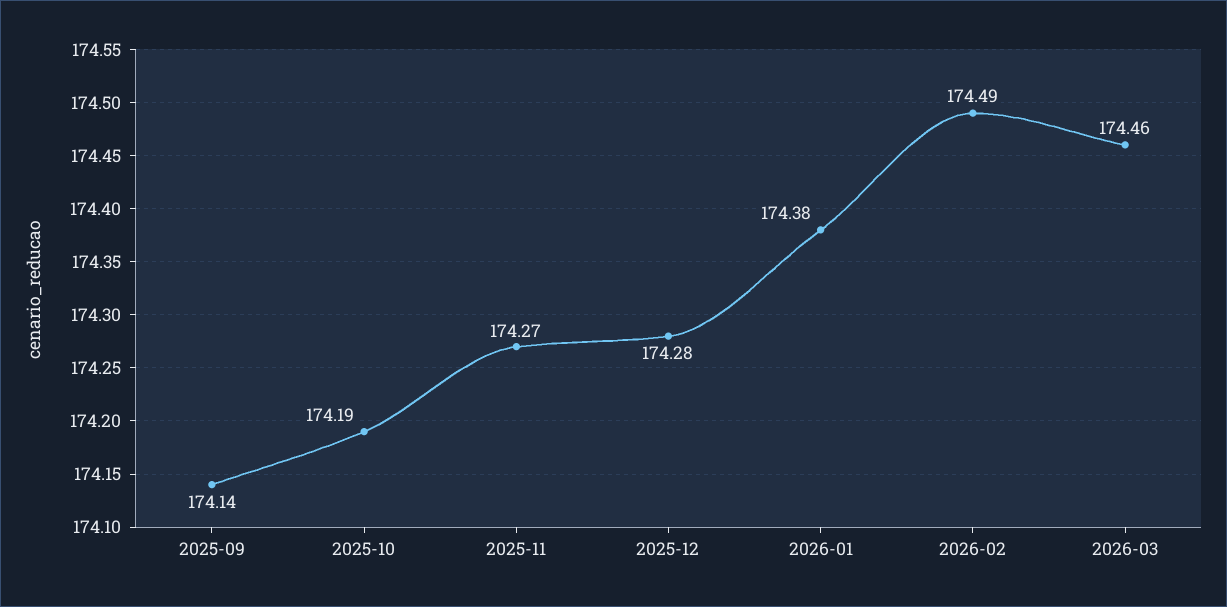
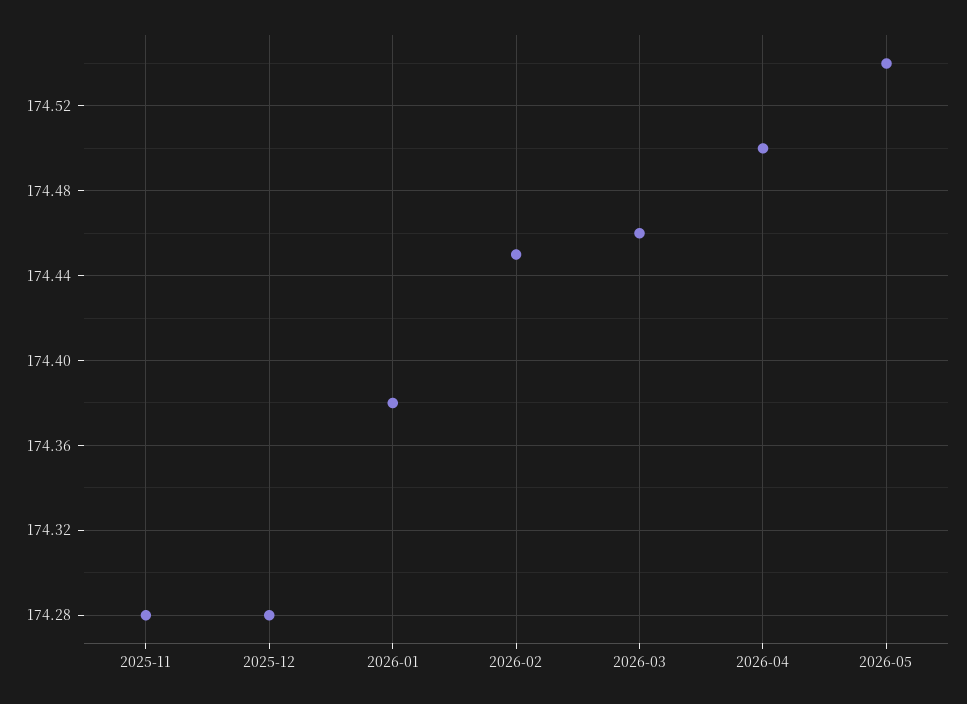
2025-09: 174.14 -> none
2025-10: 174.19 -> none
2025-11: 174.27 -> 174.28
2026-02: 174.49 -> 174.45
2026-04: none -> 174.5
2026-05: none -> 174.54

